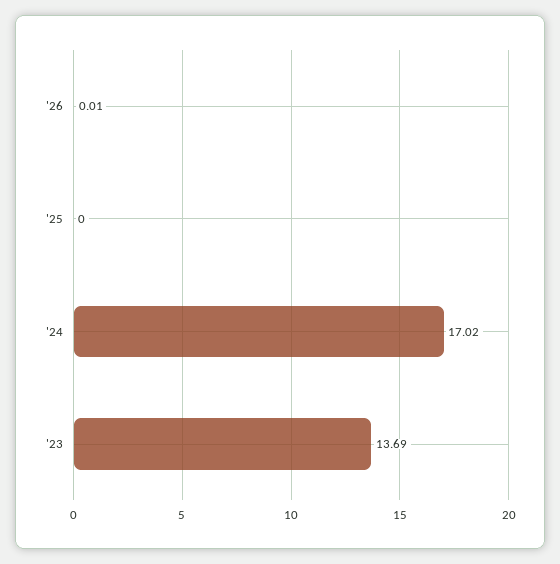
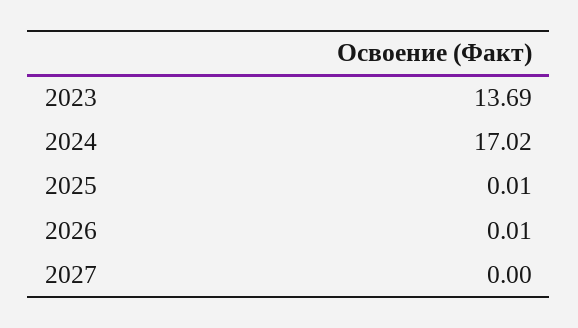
'25: 0 -> 0.01
2027: none -> 0

